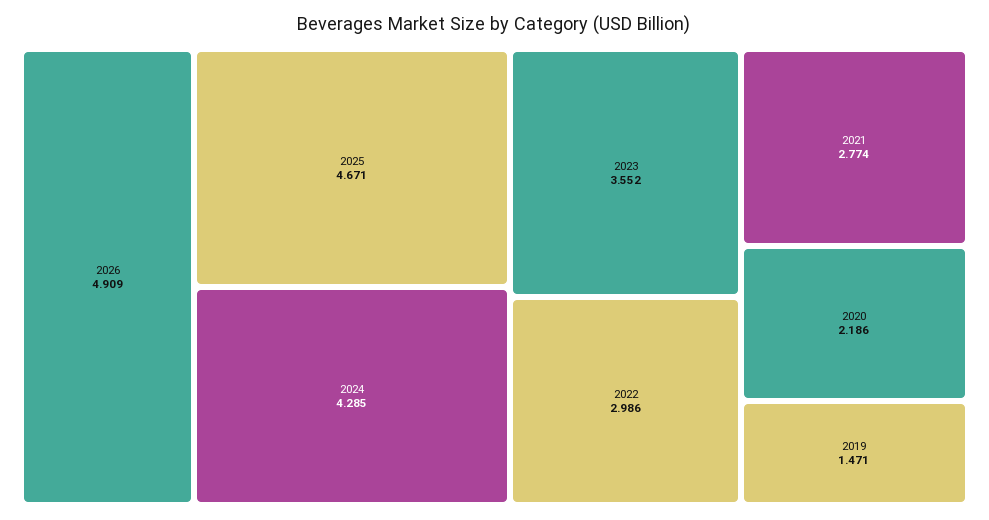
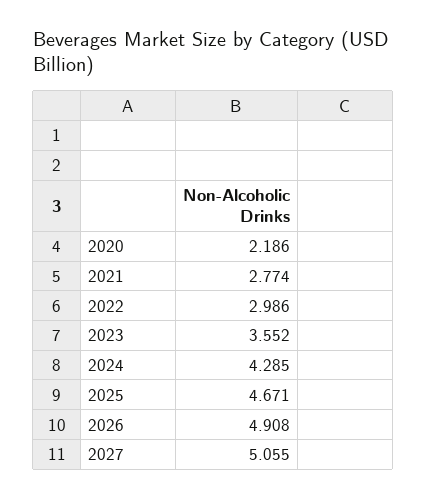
2026: 4.909 -> 4.908
2019: 1.471 -> none
2027: none -> 5.055

